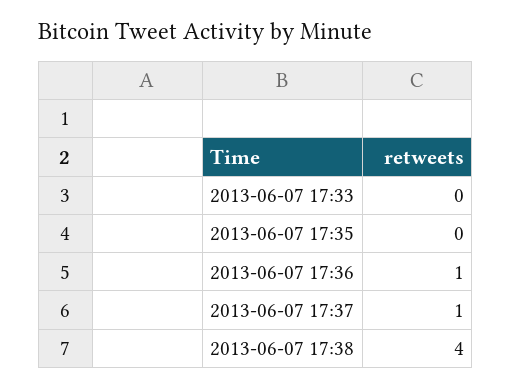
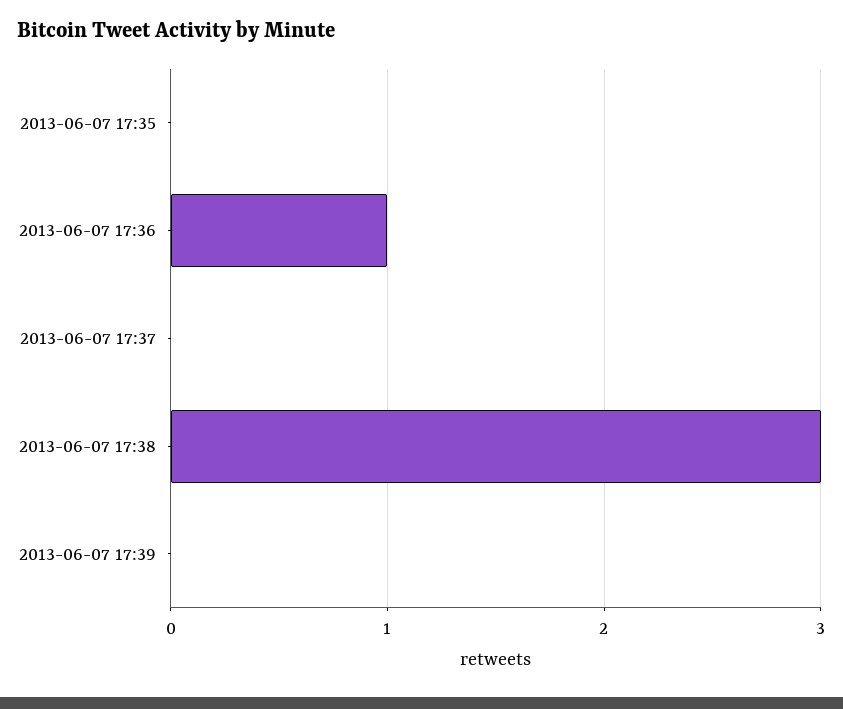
2013-06-07 17:33: 0 -> none
2013-06-07 17:37: 1 -> 0
2013-06-07 17:38: 4 -> 3
2013-06-07 17:39: none -> 0

